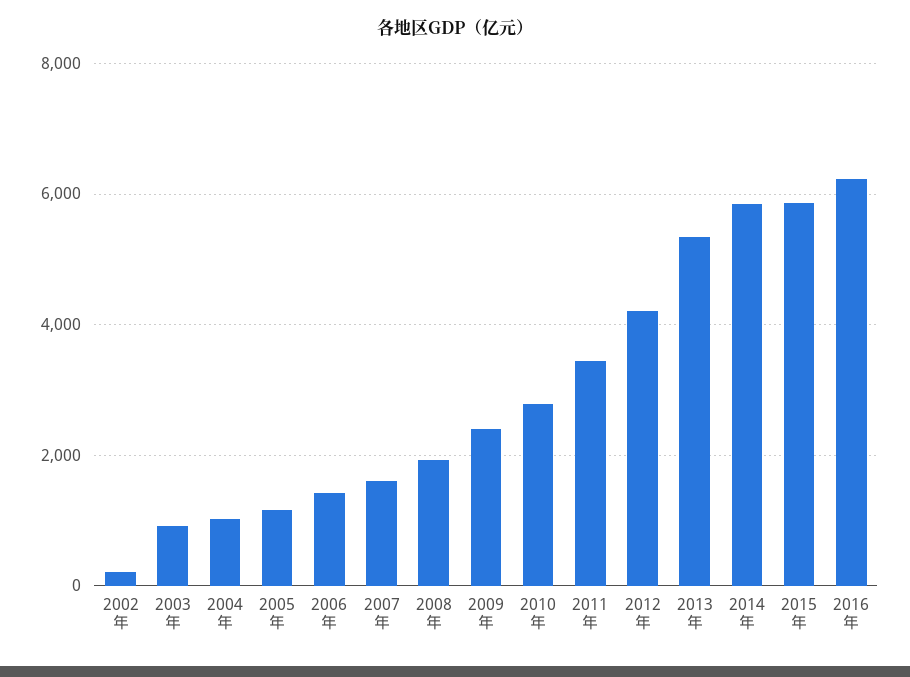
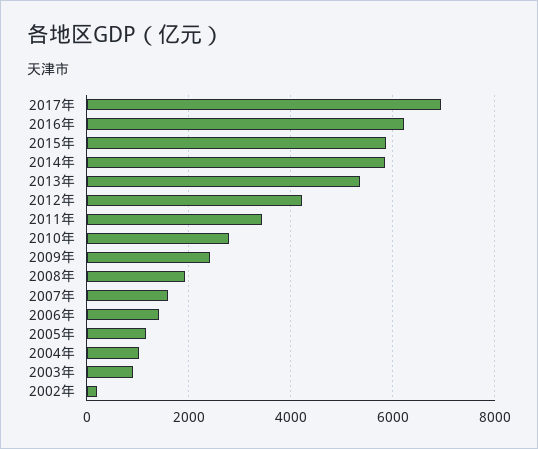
2017年: none -> 7000

